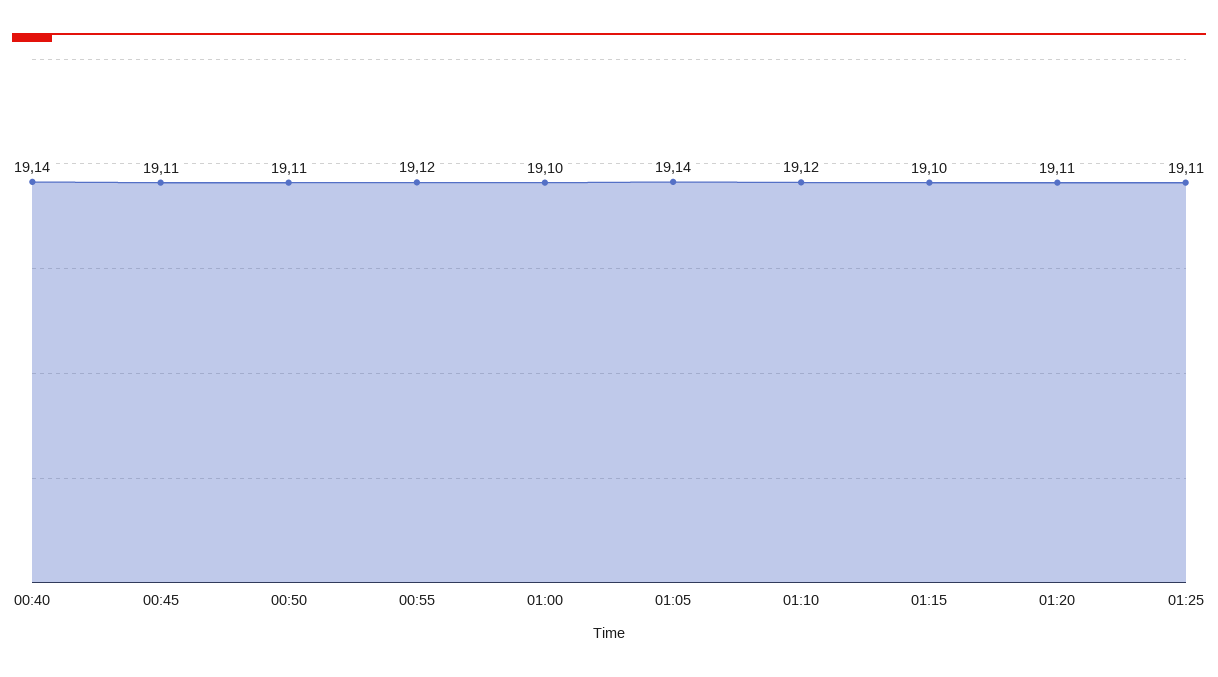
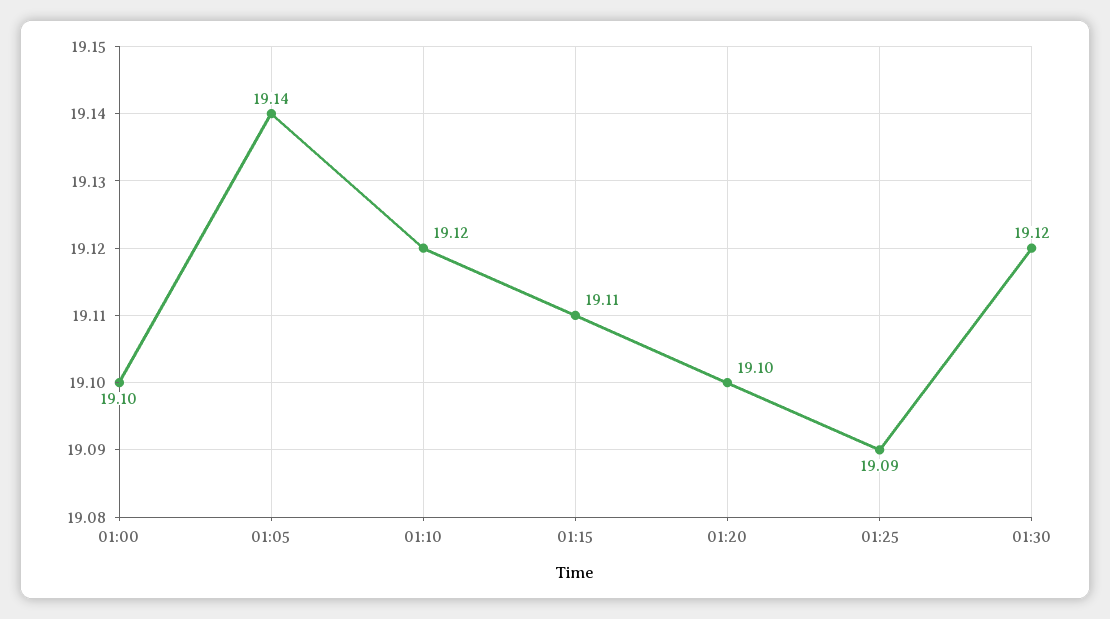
00:40: 19.14 -> none
00:45: 19.11 -> none
00:50: 19.11 -> none
00:55: 19.12 -> none
01:15: 19.1 -> 19.11
01:20: 19.11 -> 19.1
01:25: 19.11 -> 19.09
01:30: none -> 19.12

